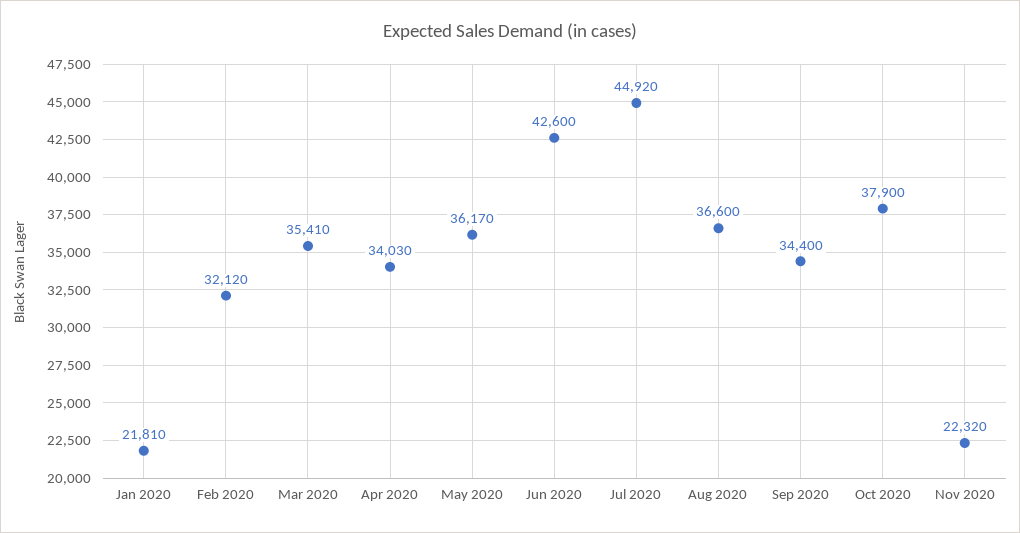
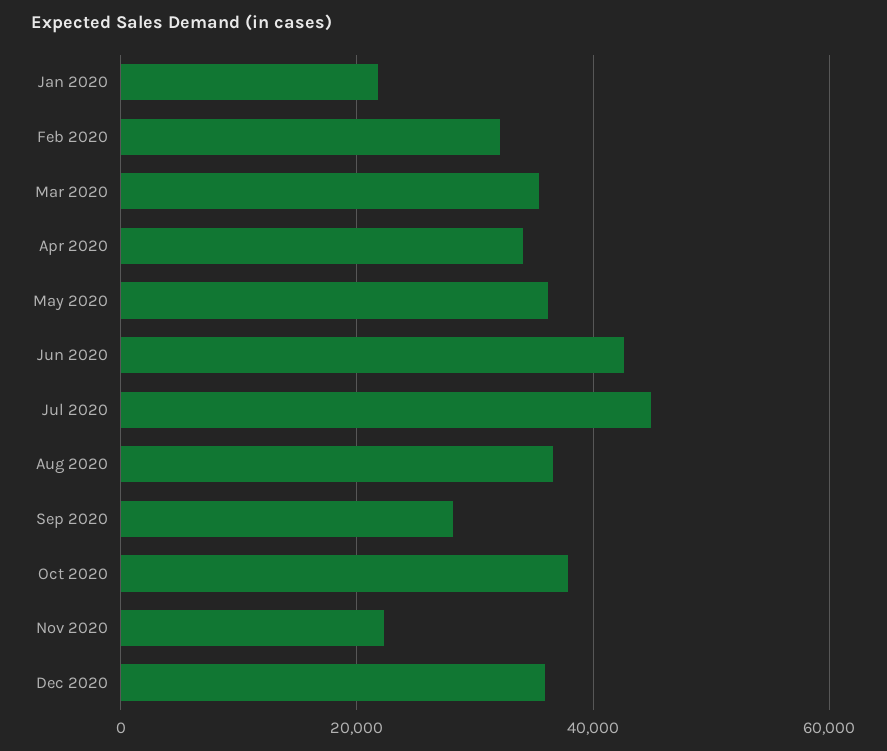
Sep 2020: 34400 -> 28000
Dec 2020: none -> 36000

